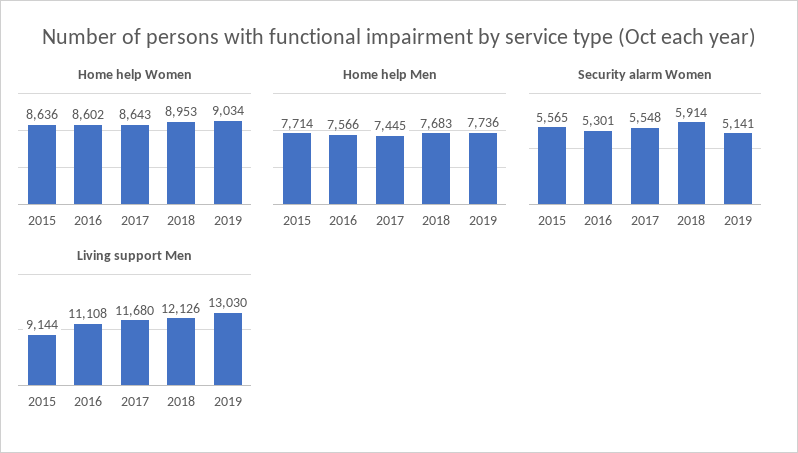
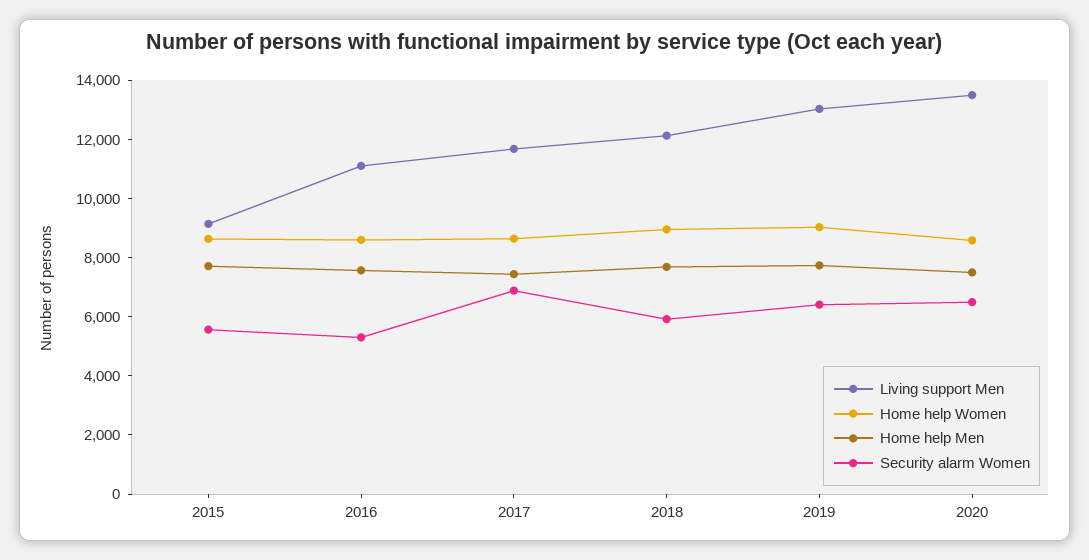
Security alarm Women, 2017: 5548 -> 7000
Security alarm Women, 2019: 5141 -> 6500
Living support Men, 2020: none -> 13500
Home help Women, 2020: none -> 8500
Home help Men, 2020: none -> 7500
Security alarm Women, 2020: none -> 6500

